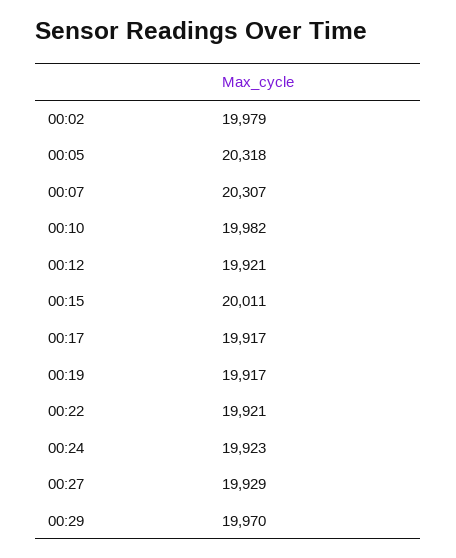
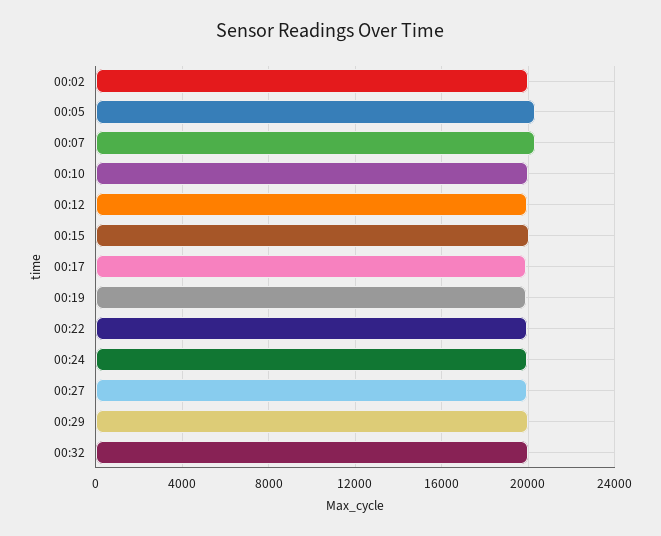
00:32: none -> 20000

